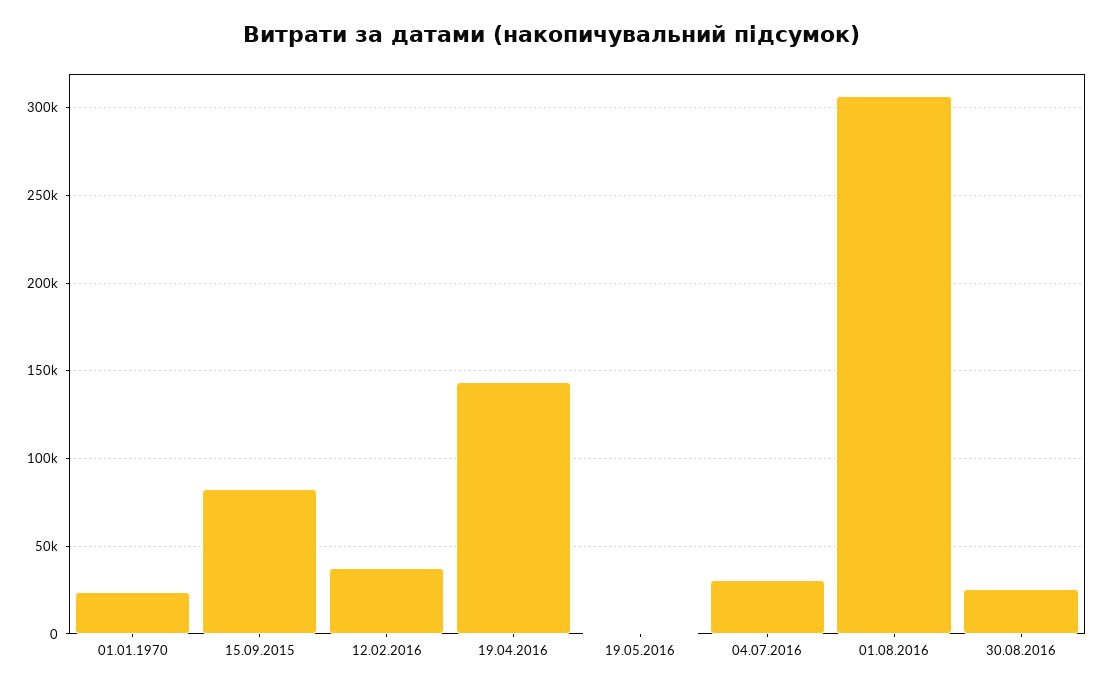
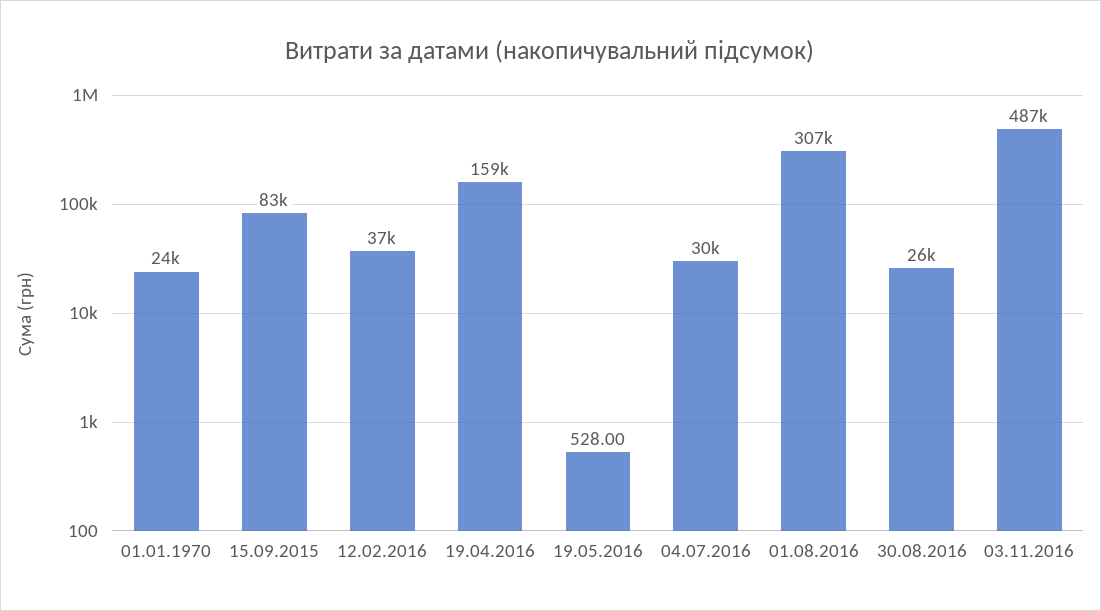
19.04.2016: 145000 -> 159000
03.11.2016: none -> 487000

